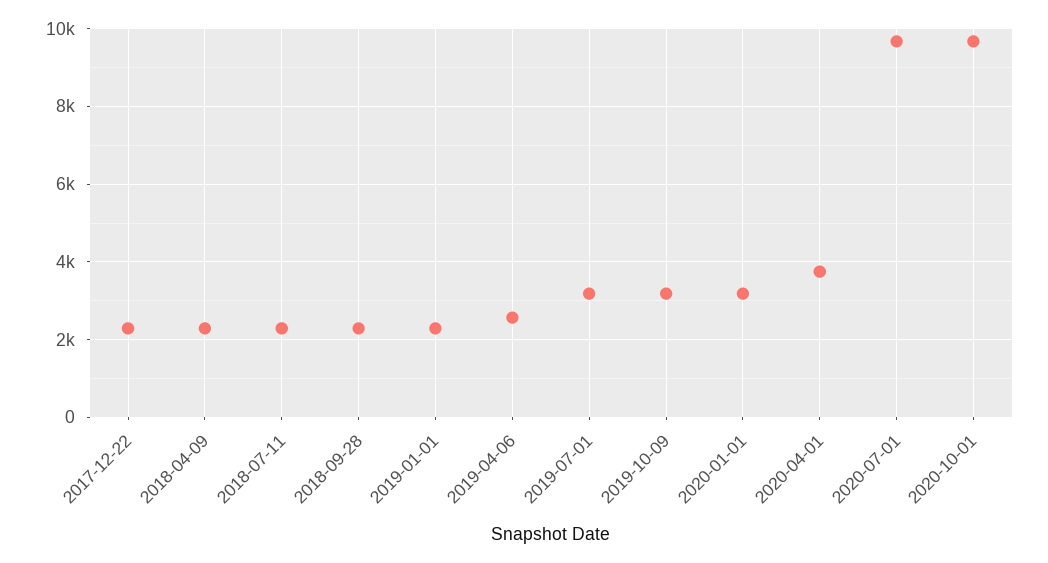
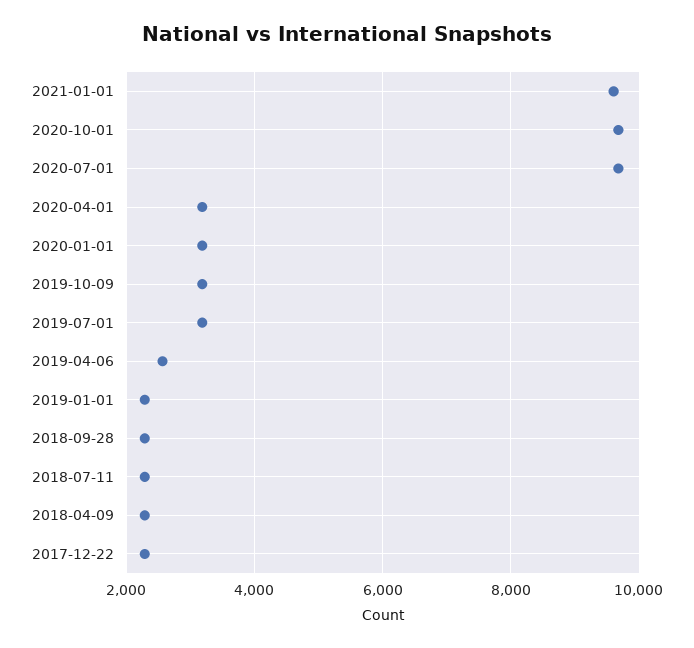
2020-04-01: 3800 -> 3200
2021-01-01: none -> 9600

